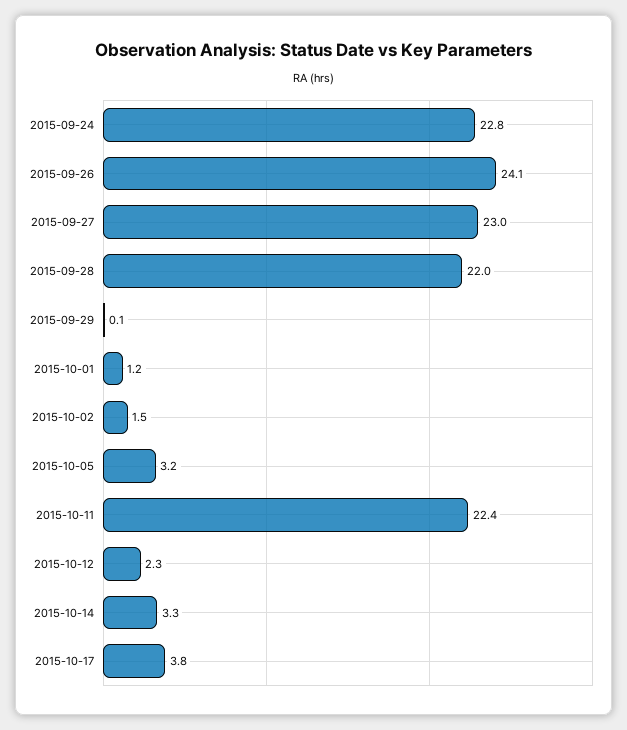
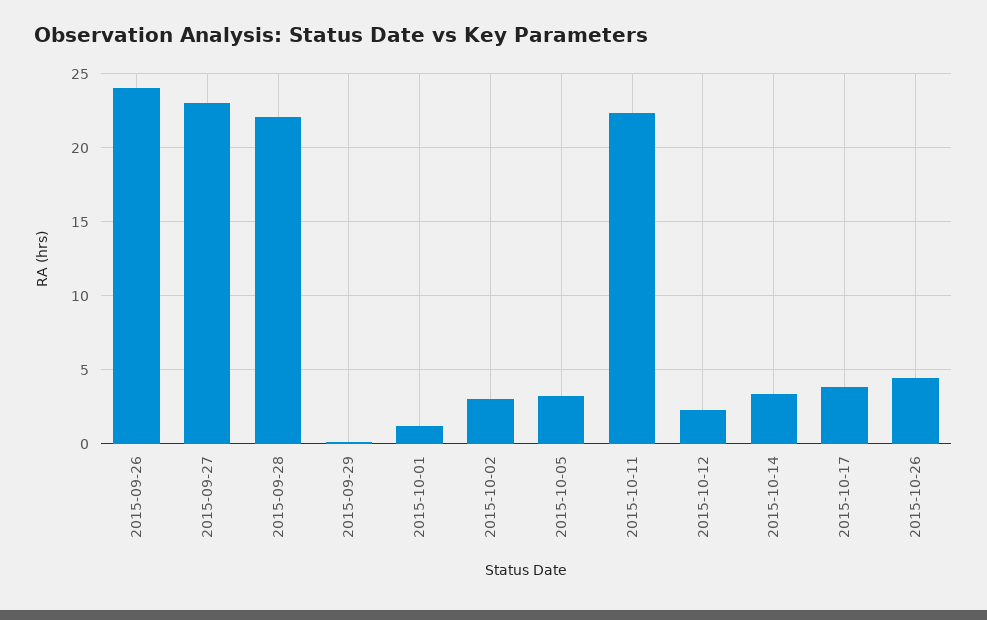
2015-09-24: 22.8 -> none
2015-10-02: 1.5 -> 3
2015-10-26: none -> 4.5

